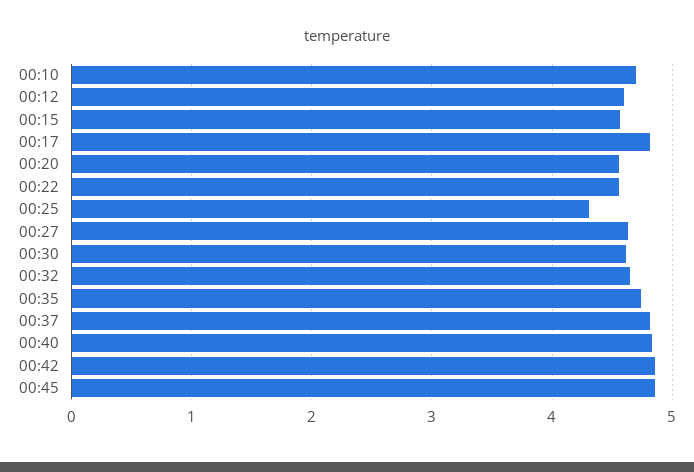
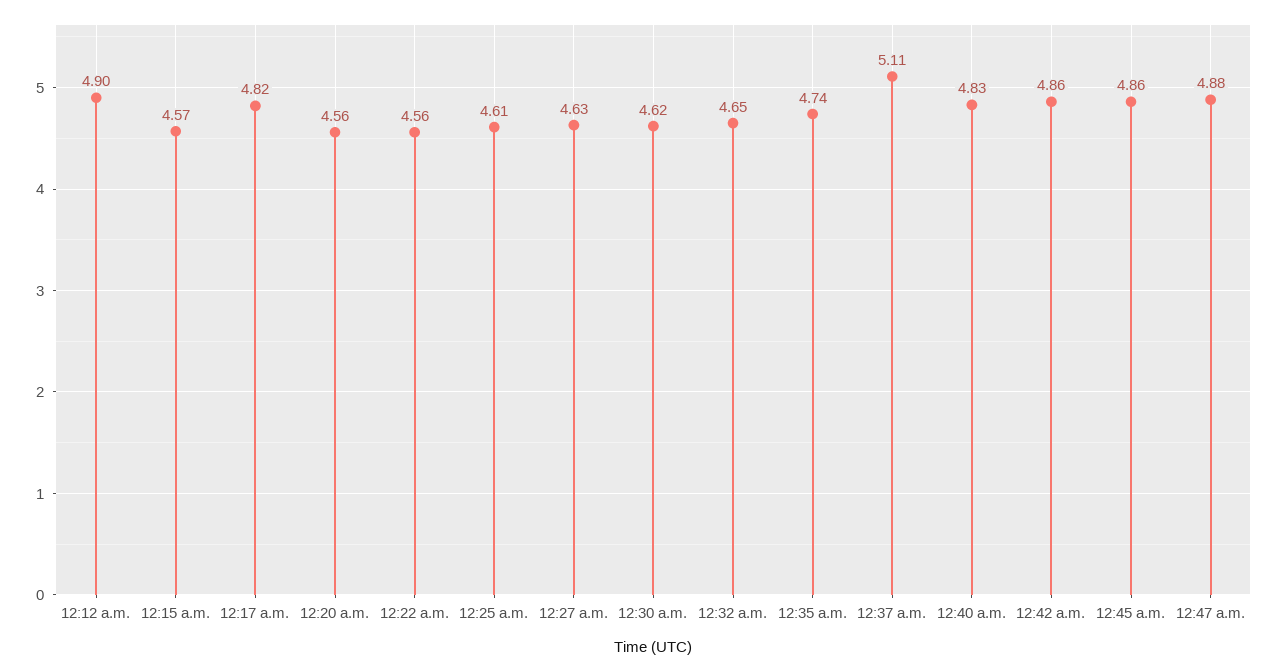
00:10: 4.7 -> none
00:12: 4.6 -> 4.9
00:25: 4.3 -> 4.61
00:37: 4.8 -> 5.11
12:47 a.m.: none -> 4.88

